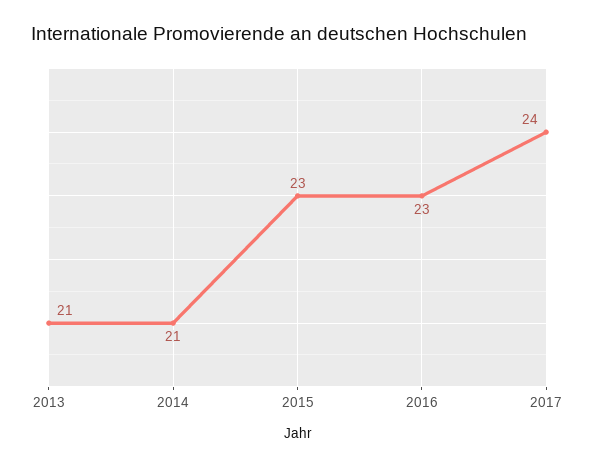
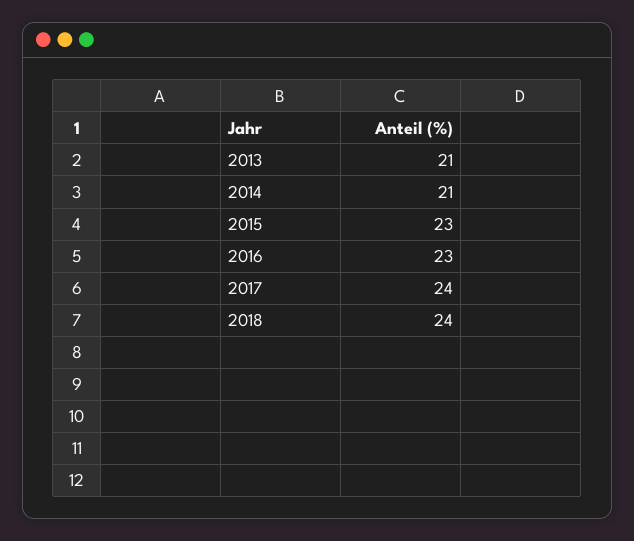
2018: none -> 24

